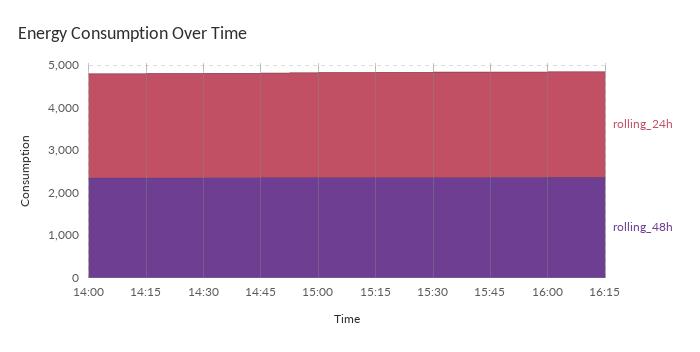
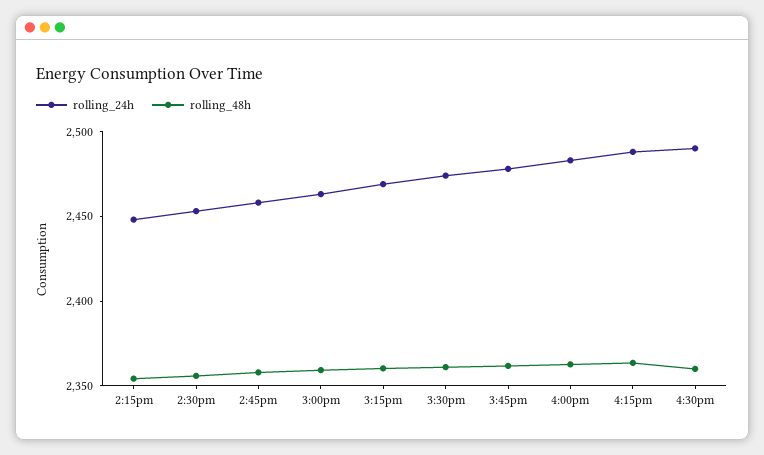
rolling_24h, 14:00: 2400 -> none
rolling_48h, 14:00: 2400 -> none
rolling_24h, 4:30pm: none -> 2490
rolling_48h, 4:30pm: none -> 2360

